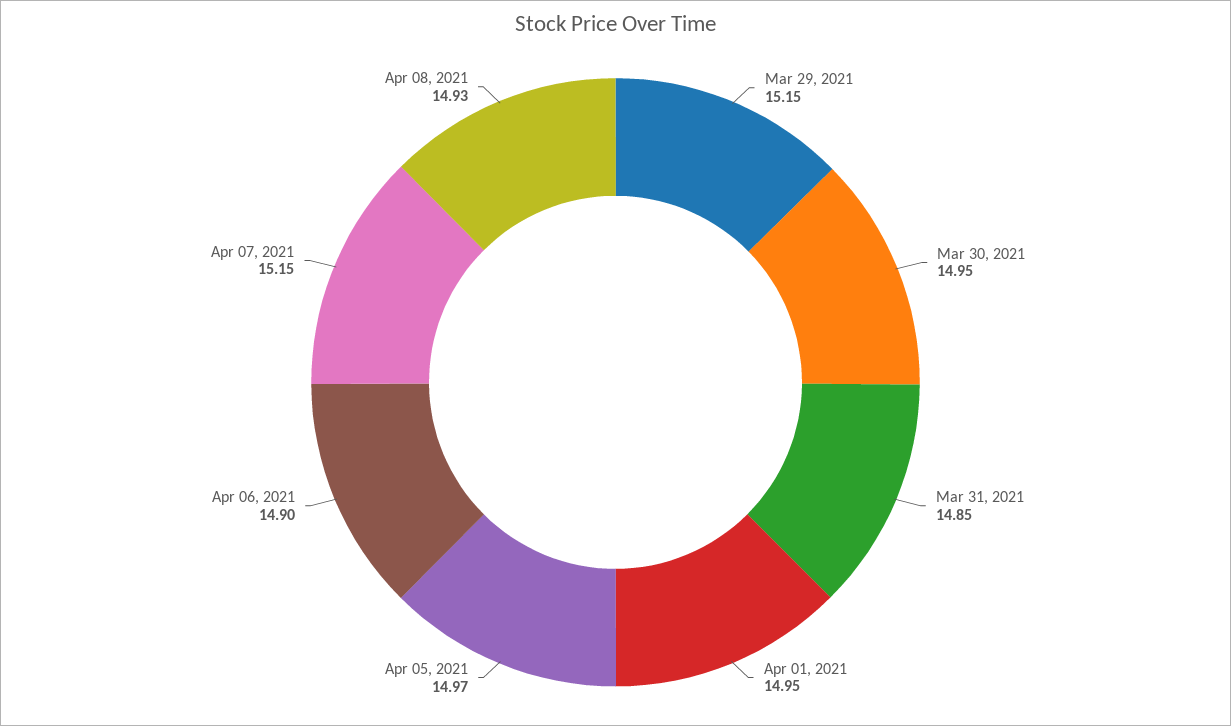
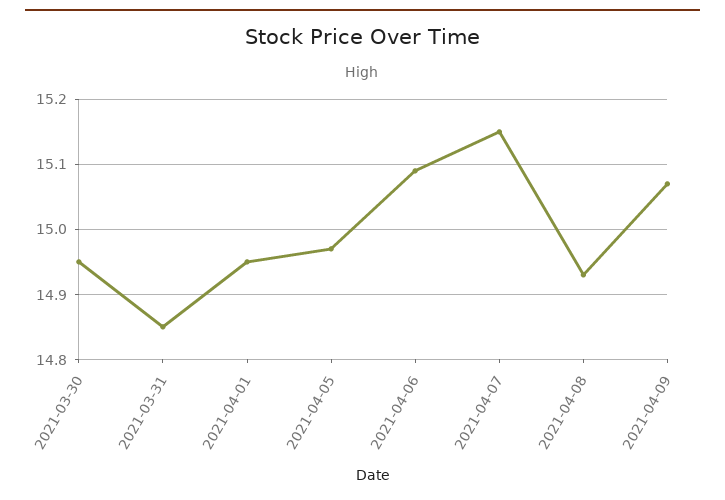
Mar 29, 2021: 15.15 -> none
Apr 06, 2021: 14.9 -> 15.09
2021-04-09: none -> 15.07

